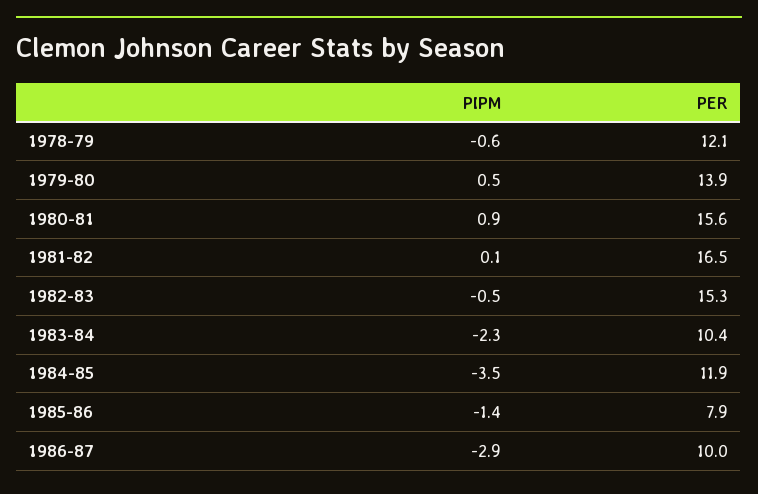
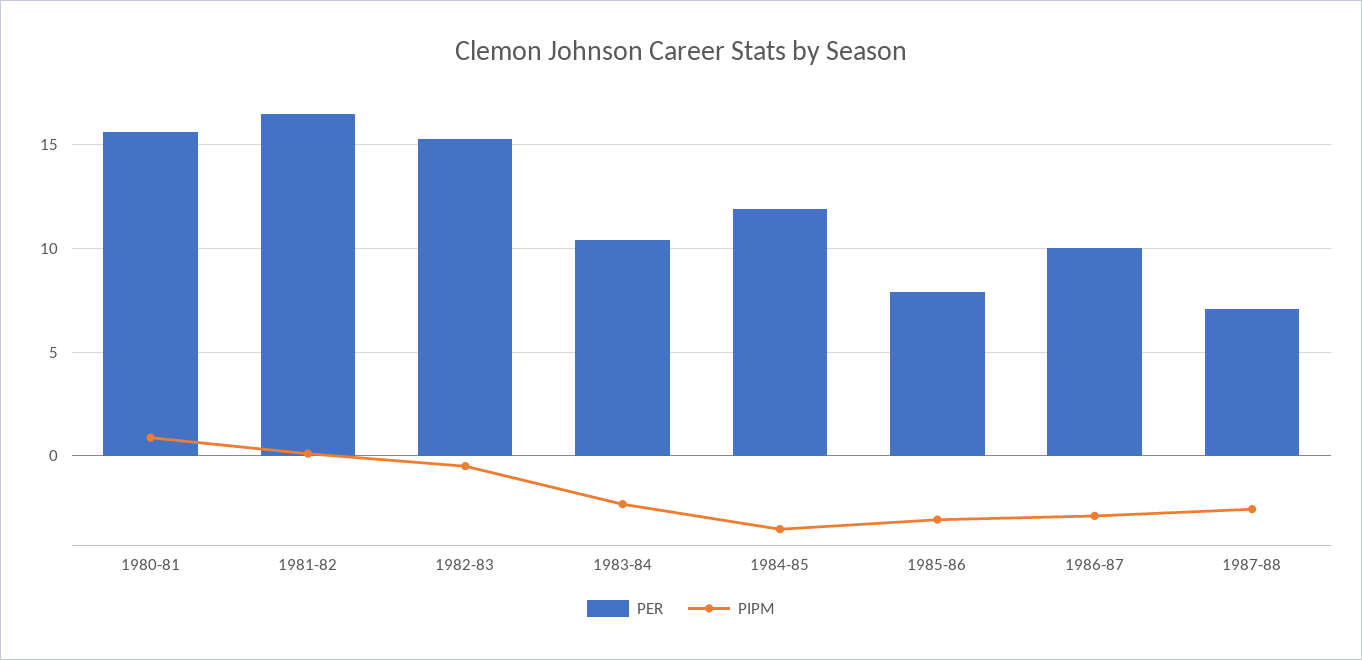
PIPM, 1978-79: -0.6 -> none
PER, 1978-79: 12.1 -> none
PIPM, 1979-80: 0.5 -> none
PER, 1979-80: 13.9 -> none
PIPM, 1985-86: -1.4 -> -3
PER, 1987-88: none -> 7
PIPM, 1987-88: none -> -2.5

